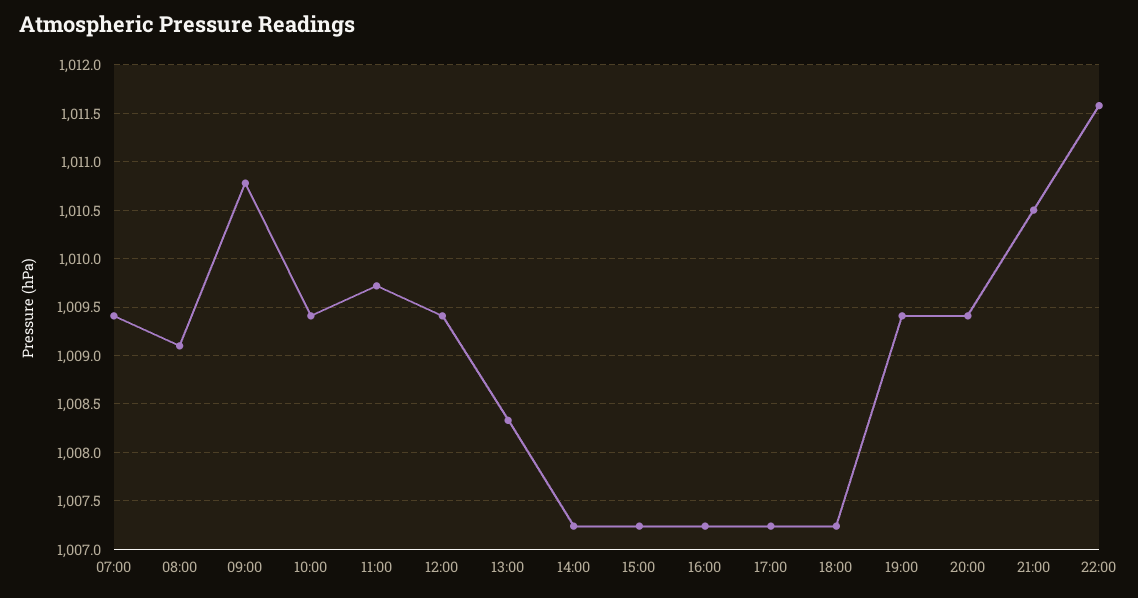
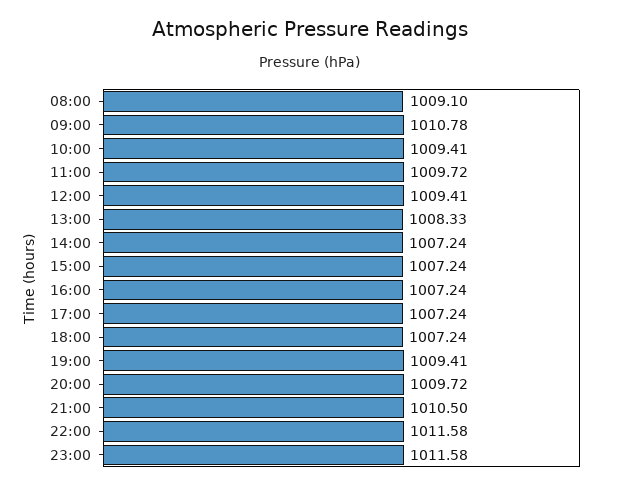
07:00: 1009.4 -> none
20:00: 1009.4 -> 1009.72
23:00: none -> 1011.58

